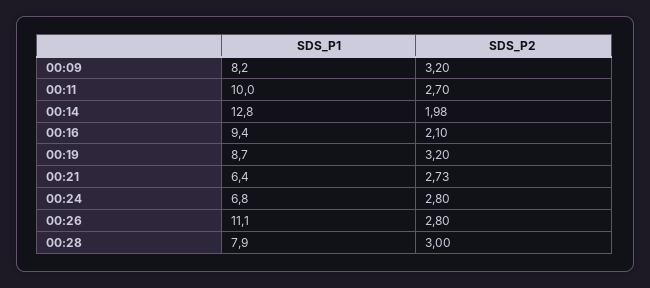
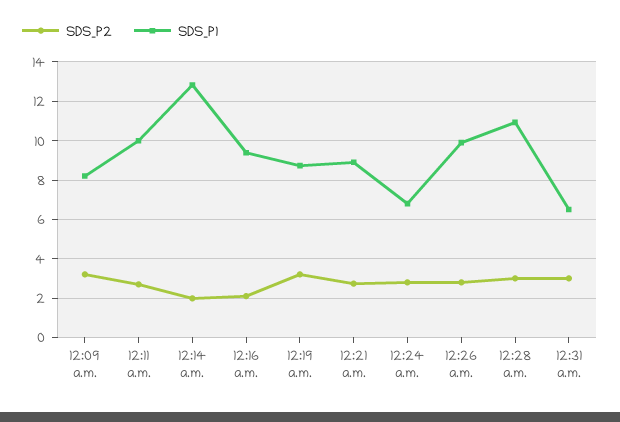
SDS_P1, 00:21: 6.4 -> 9
SDS_P1, 00:26: 11.1 -> 10
SDS_P1, 00:28: 7.9 -> 11
SDS_P2, 12:31 a.m.: none -> 3
SDS_P1, 12:31 a.m.: none -> 6.5

